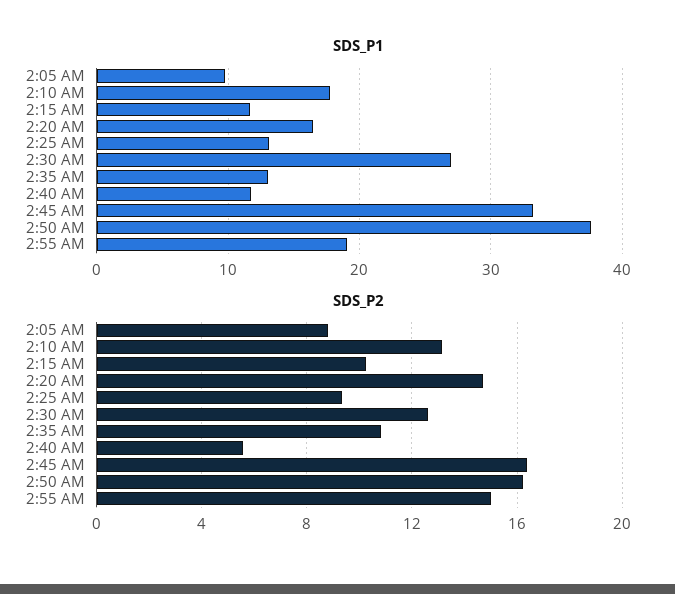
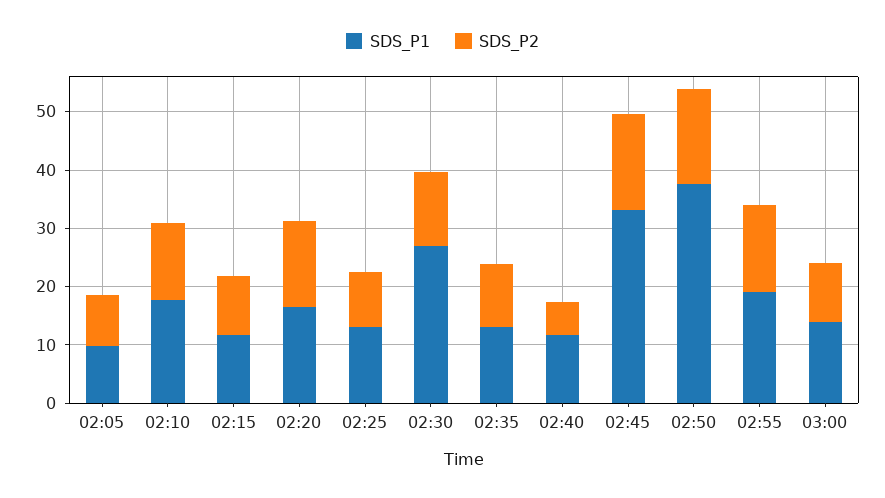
SDS_P1, 03:00: none -> 14
SDS_P2, 03:00: none -> 10

